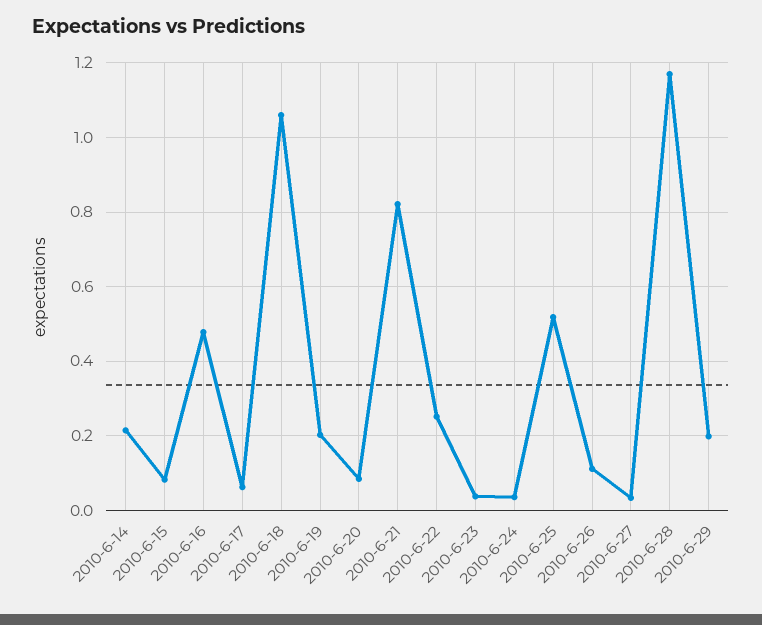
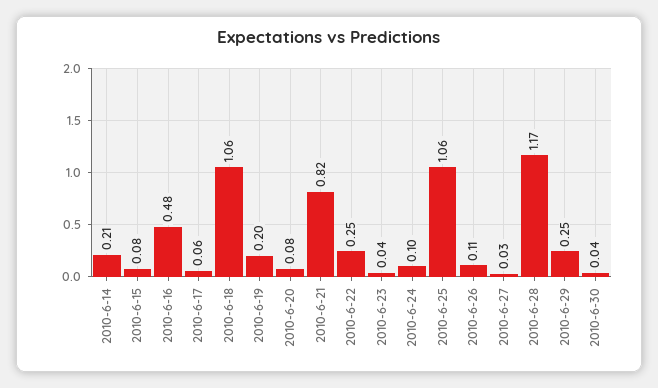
2010-6-24: 0.04 -> 0.1
2010-6-25: 0.52 -> 1.06
2010-6-29: 0.2 -> 0.25
2010-6-30: none -> 0.04

